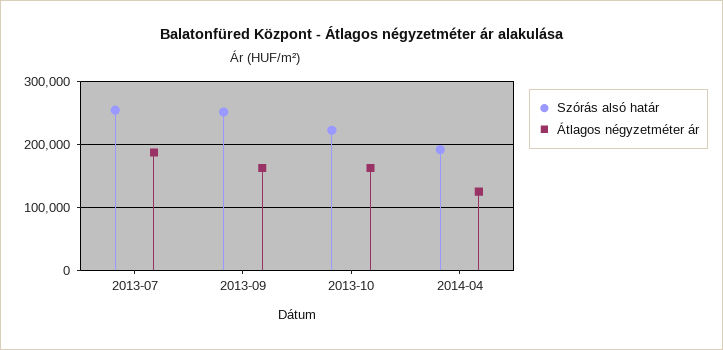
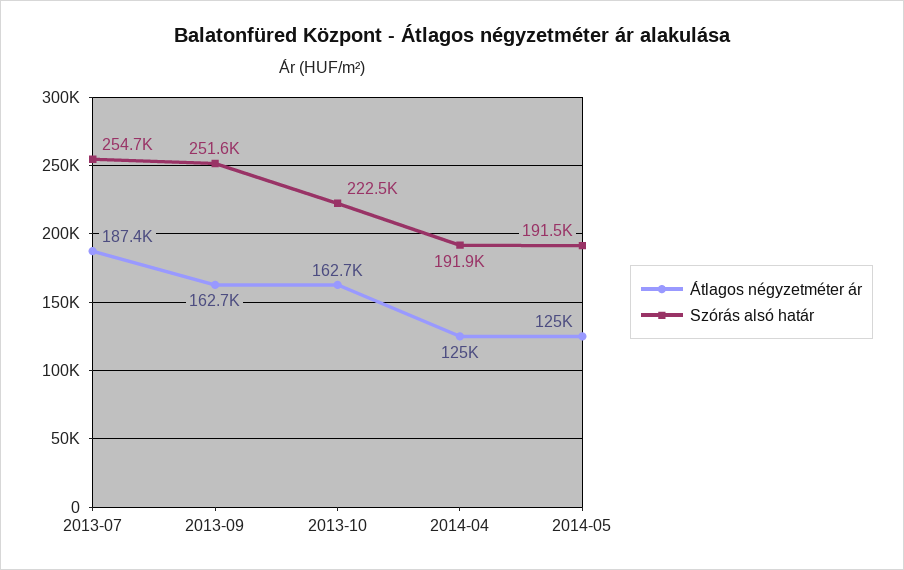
Átlagos négyzetméter ár, 2014-05: none -> 125000
Szórás alsó határ, 2014-05: none -> 191500

